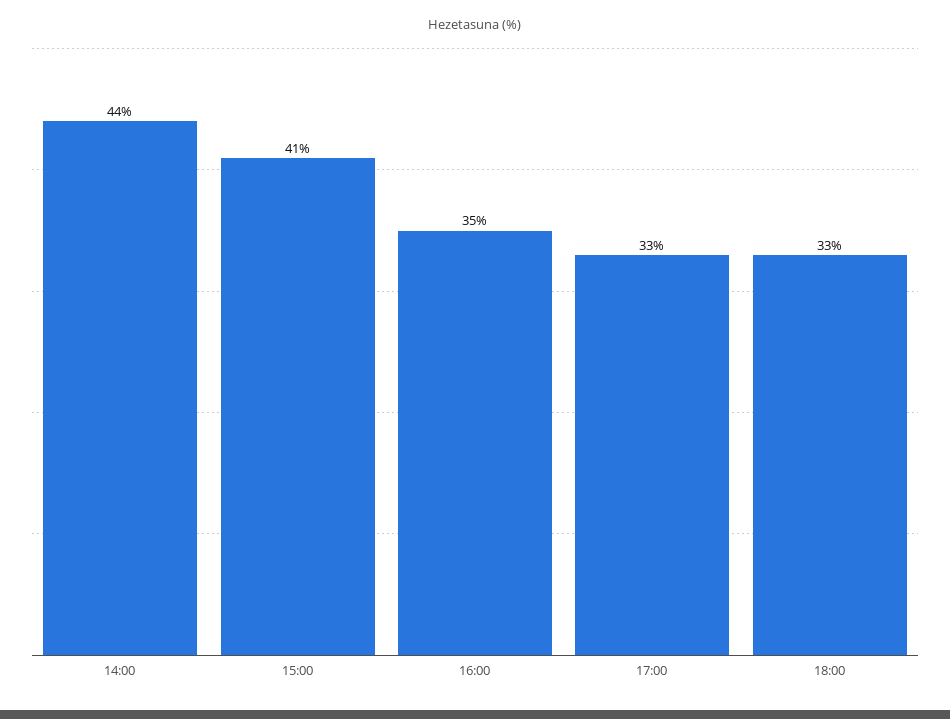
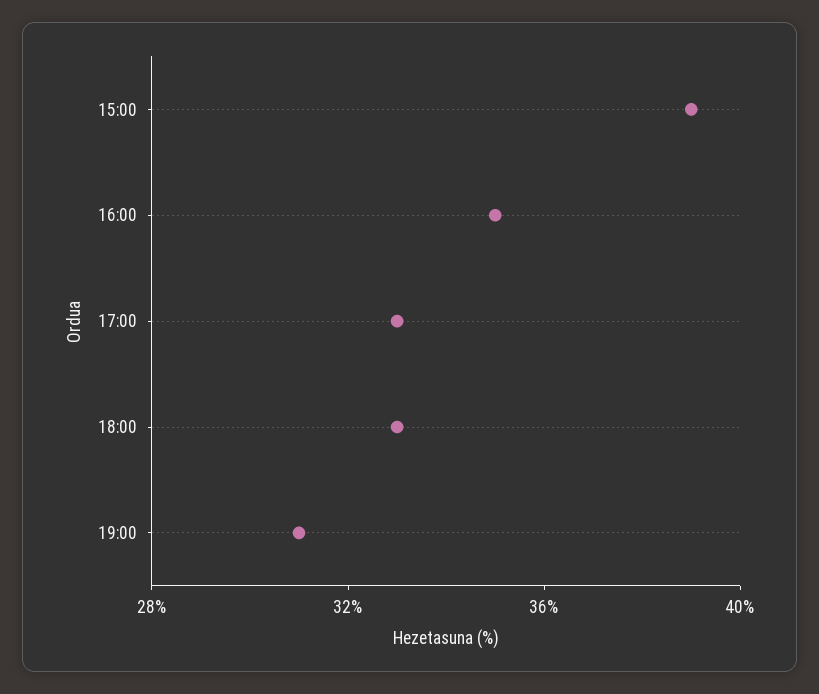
14:00: 44 -> none
15:00: 41 -> 39
19:00: none -> 31

